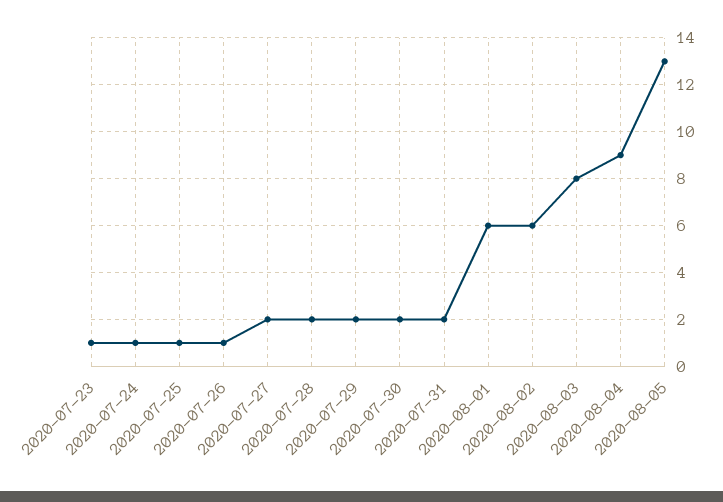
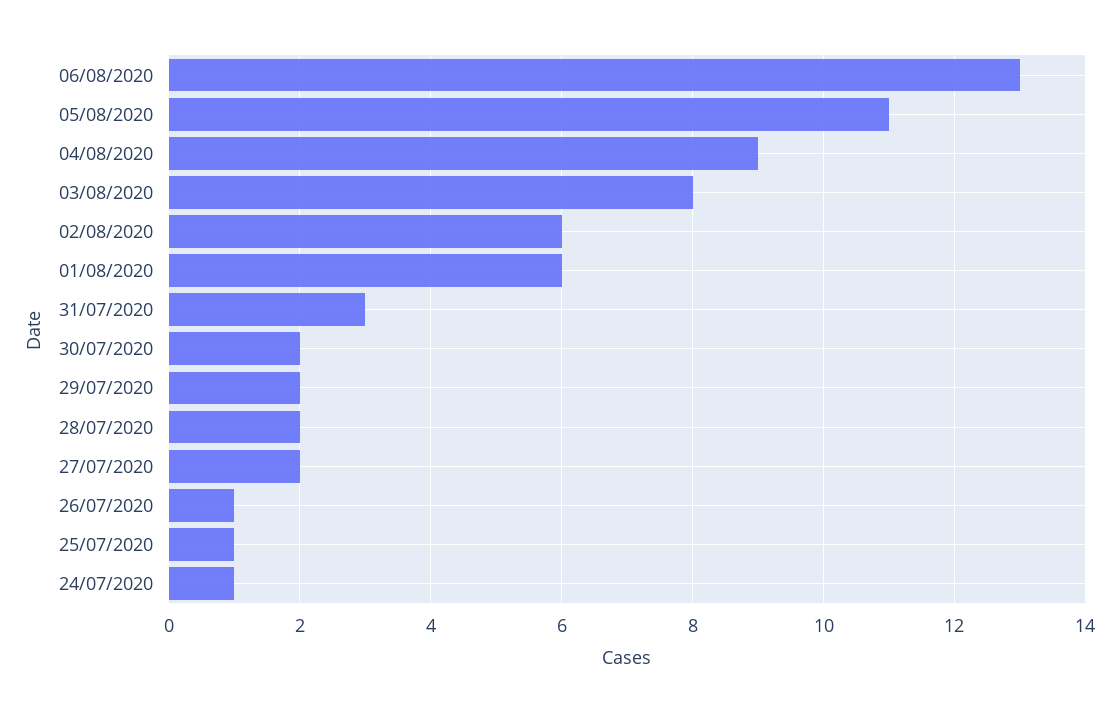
2020-07-23: 1 -> none
2020-07-31: 2 -> 3
2020-08-05: 13 -> 11
06/08/2020: none -> 13

